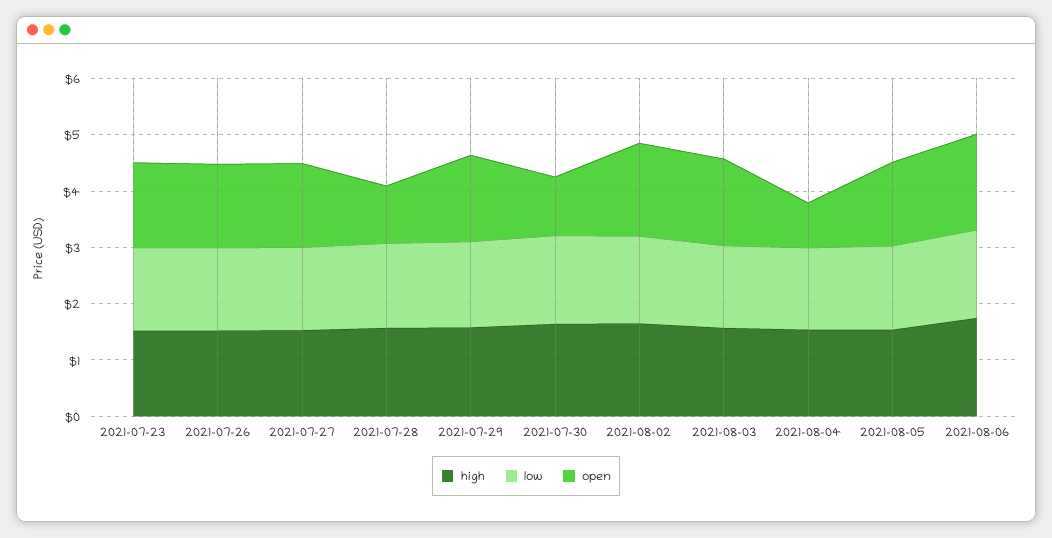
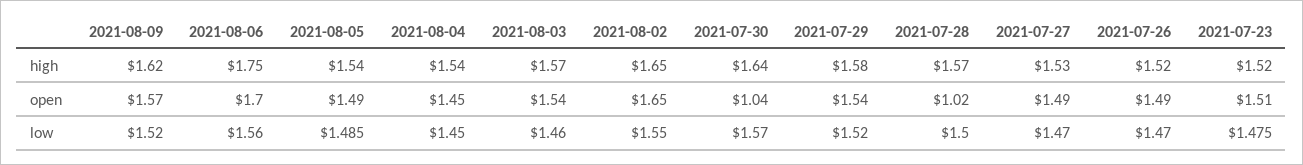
open, 2021-08-04: 0.8 -> 1.45
high, 2021-08-09: none -> 1.62
open, 2021-08-09: none -> 1.57
low, 2021-08-09: none -> 1.52

